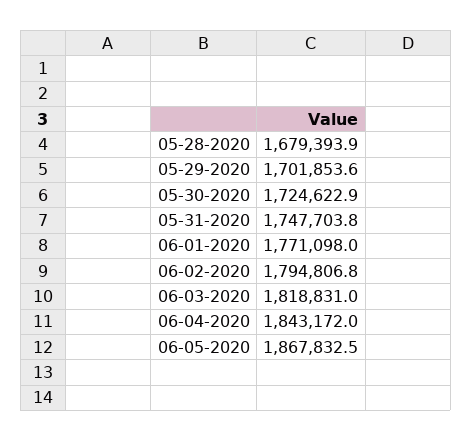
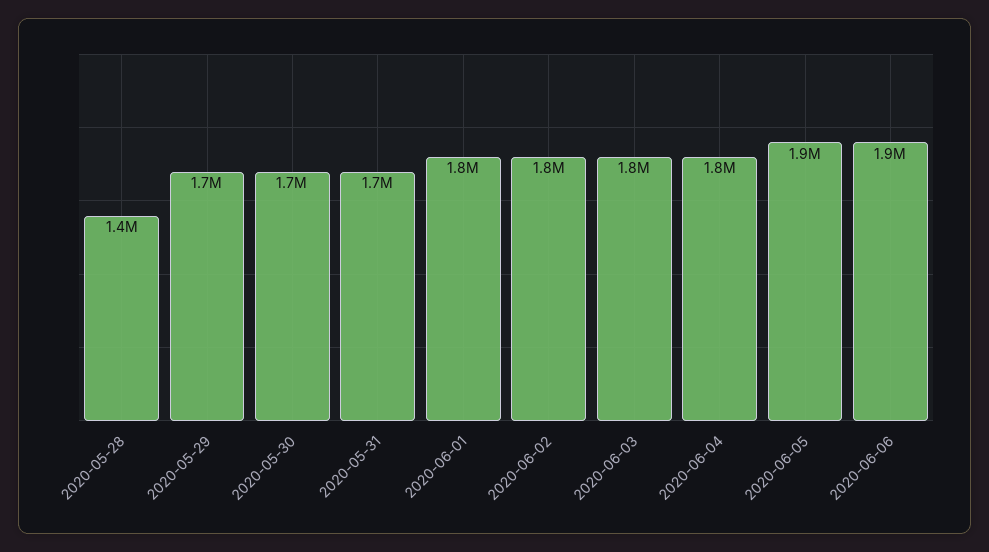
05-28-2020: 1679393.9 -> 1400000
2020-06-06: none -> 1900000

